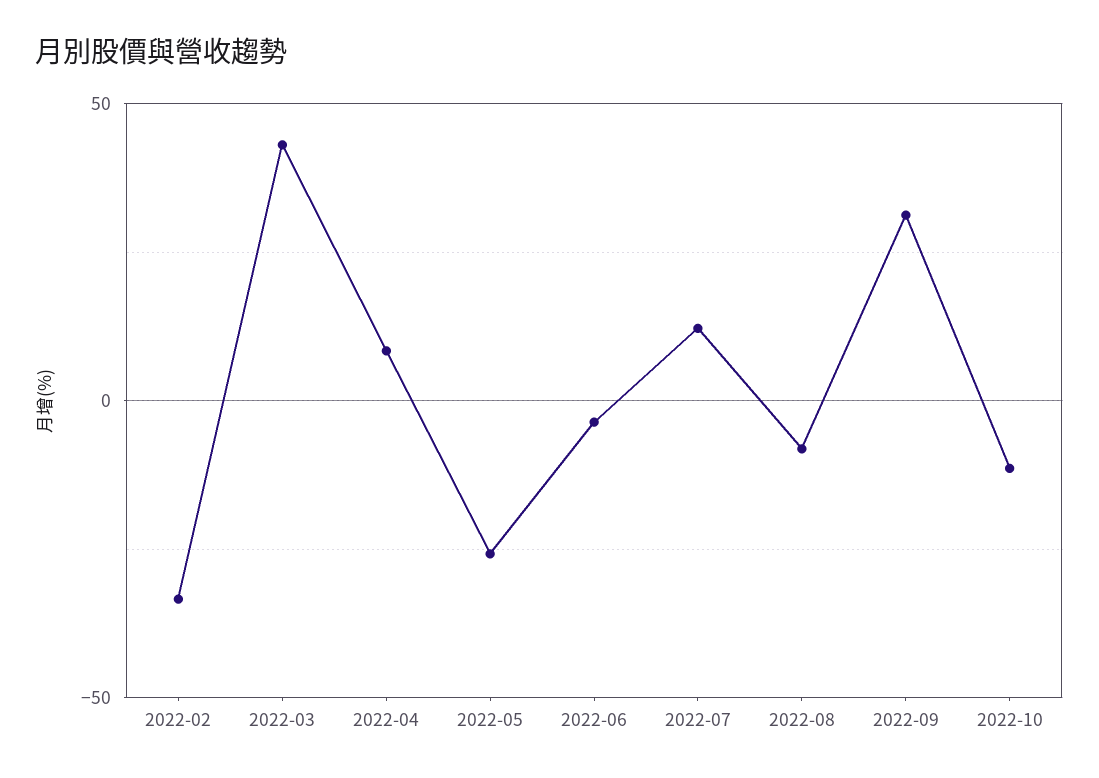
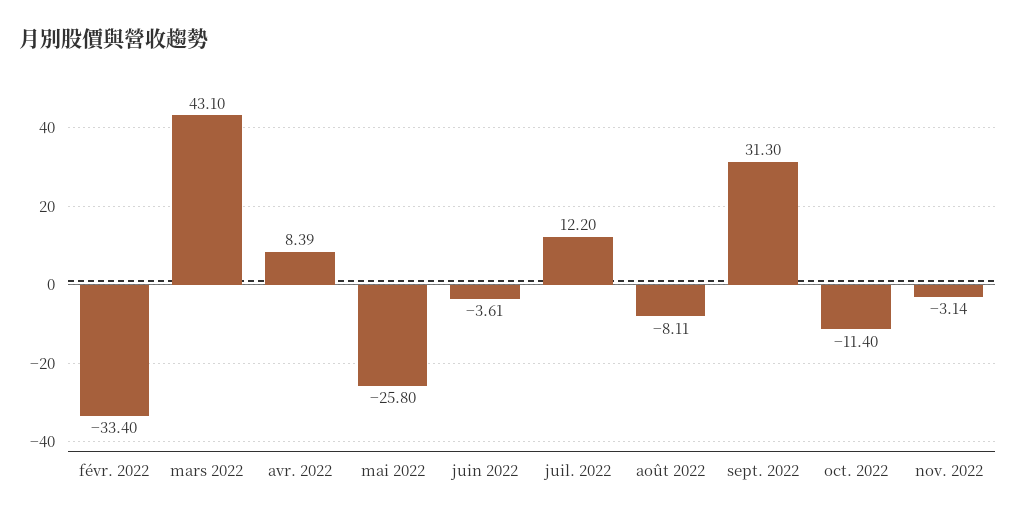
nov. 2022: none -> -3.14

